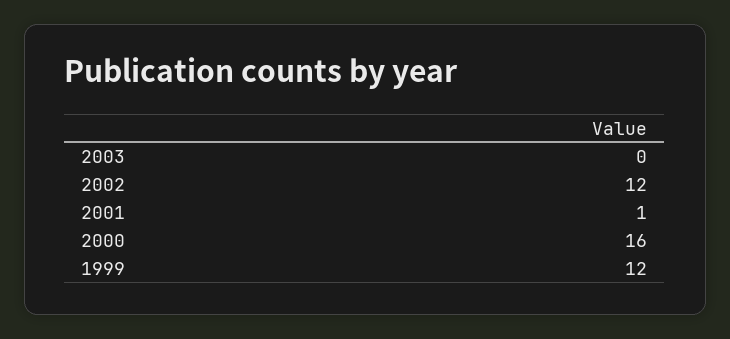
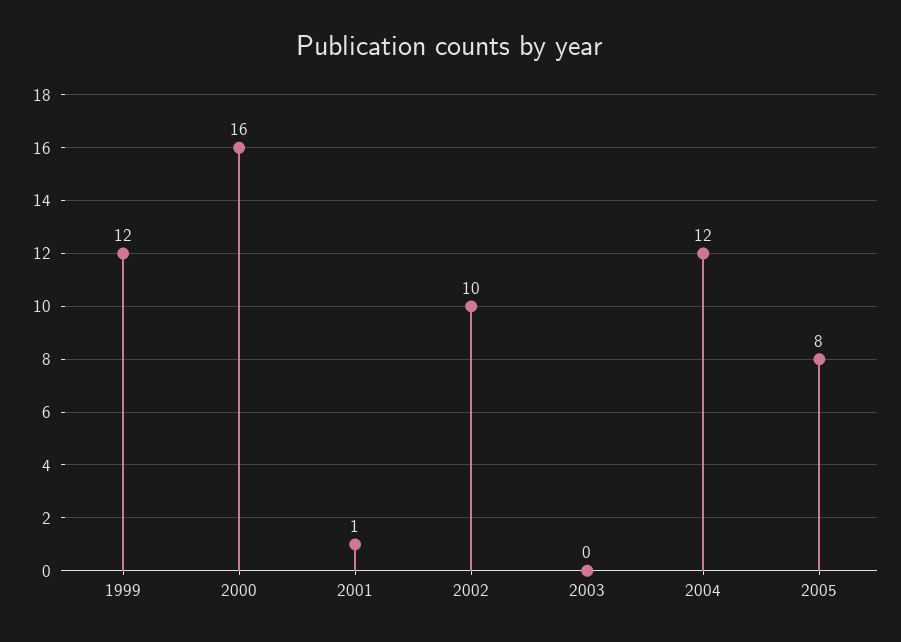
2002: 12 -> 10
2004: none -> 12
2005: none -> 8

